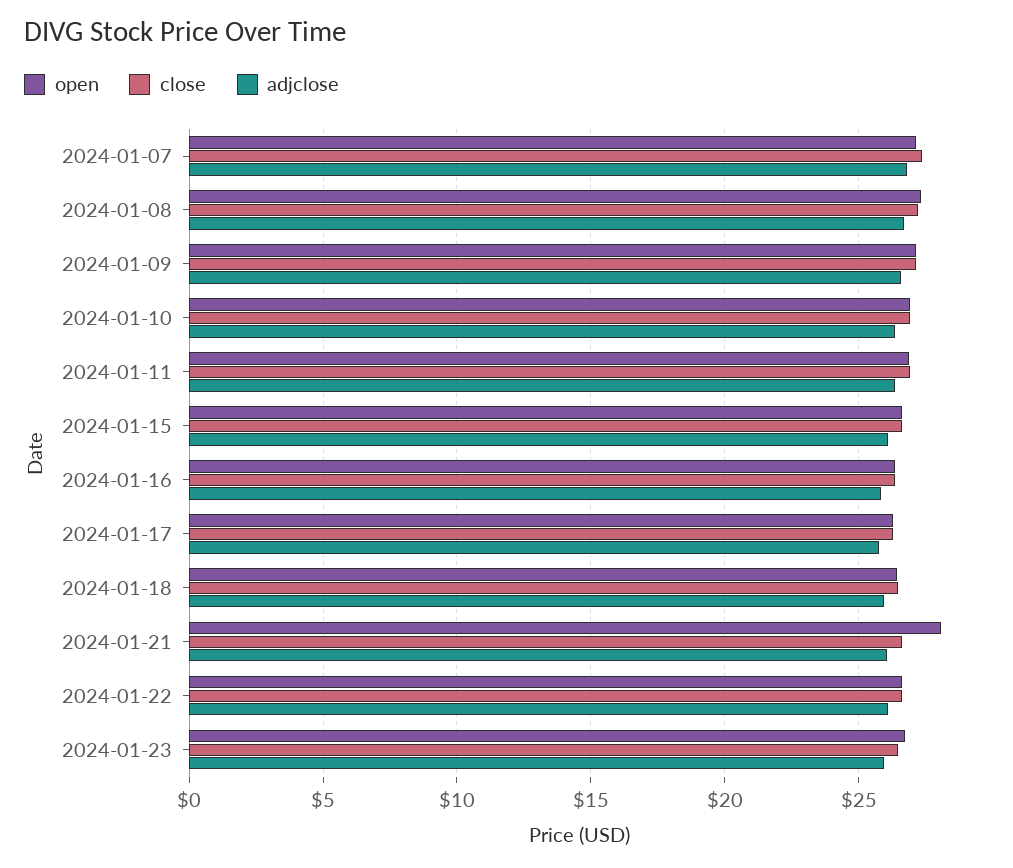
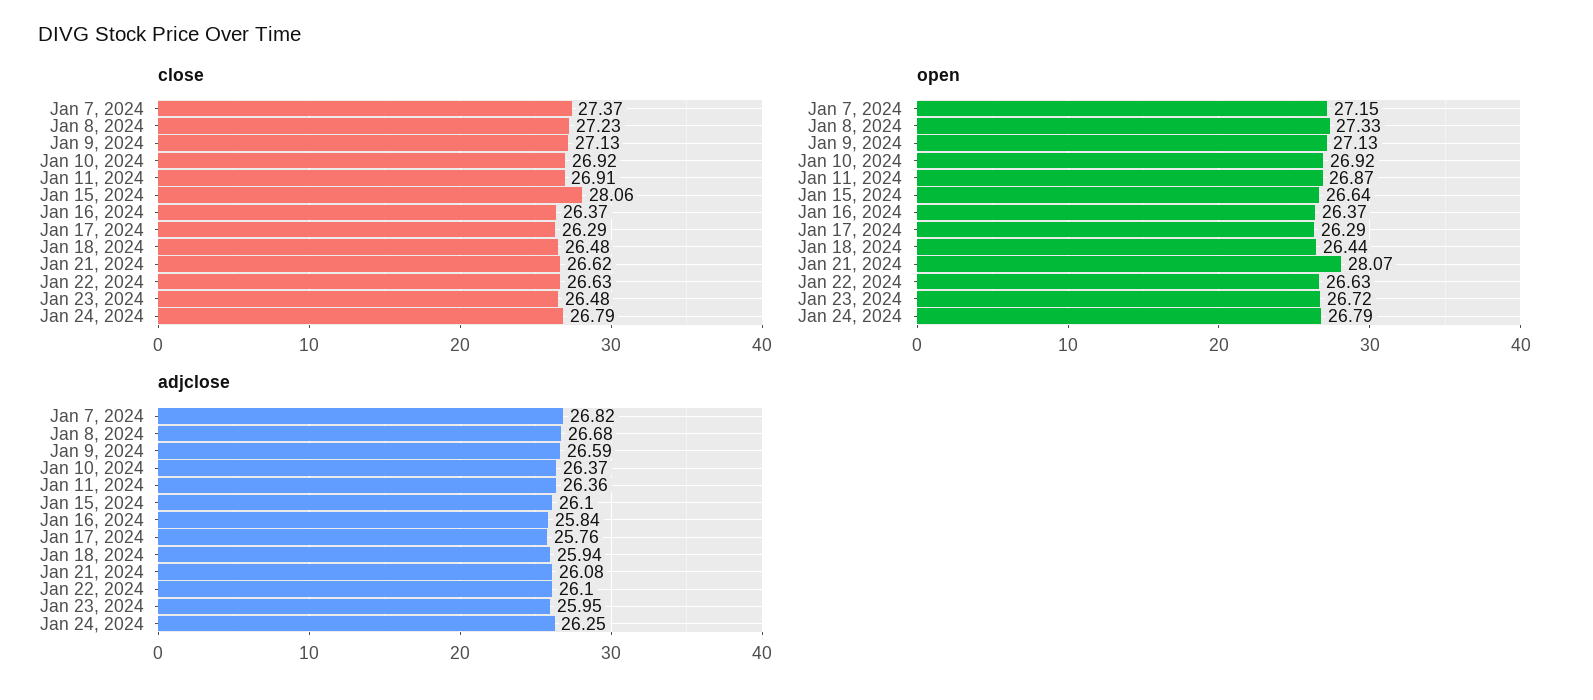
close, 2024-01-15: 26.5 -> 28.06
close, Jan 24, 2024: none -> 26.79
open, Jan 24, 2024: none -> 26.79
adjclose, Jan 24, 2024: none -> 26.25

